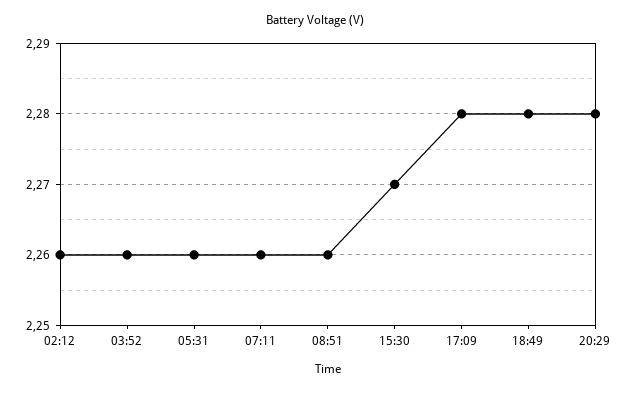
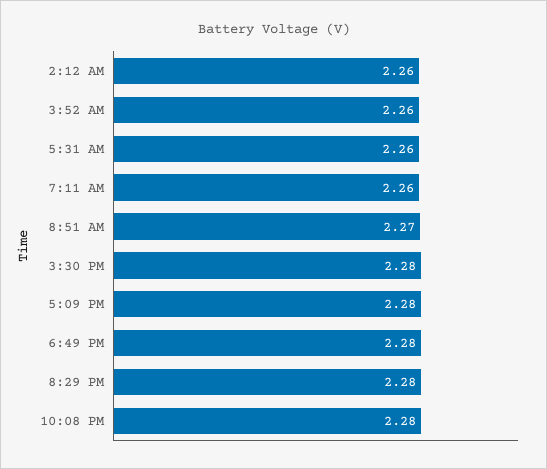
08:51: 2.26 -> 2.27
15:30: 2.27 -> 2.28
10:08 PM: none -> 2.28

